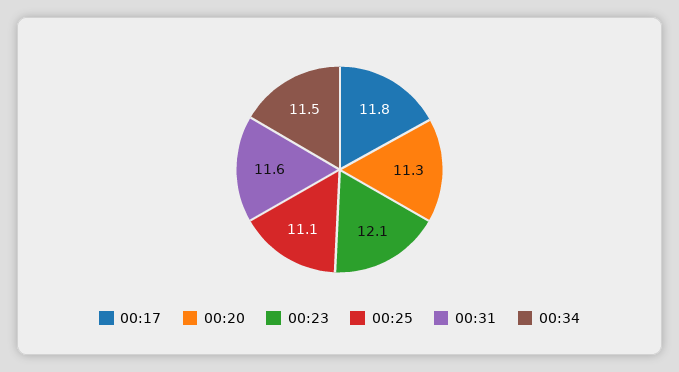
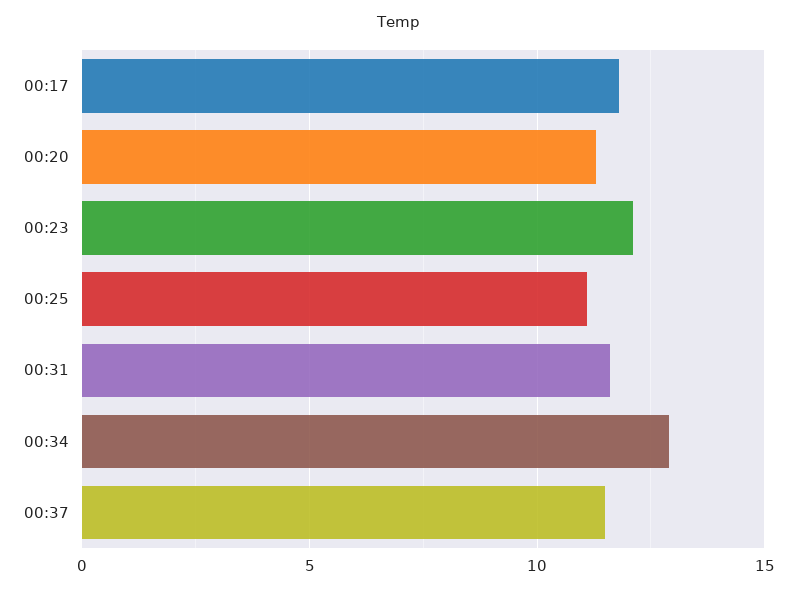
00:34: 11.5 -> 13
00:37: none -> 11.5

